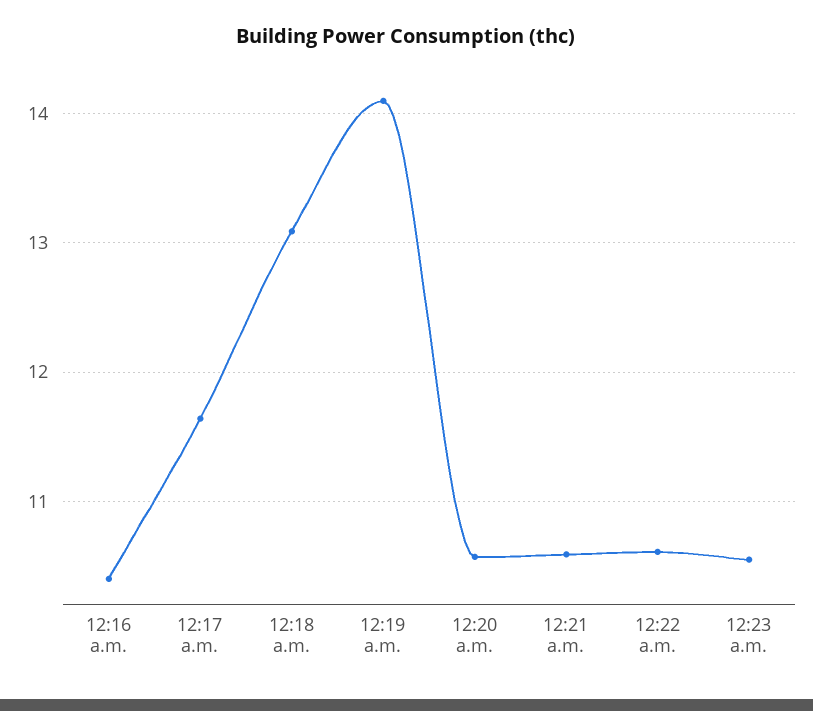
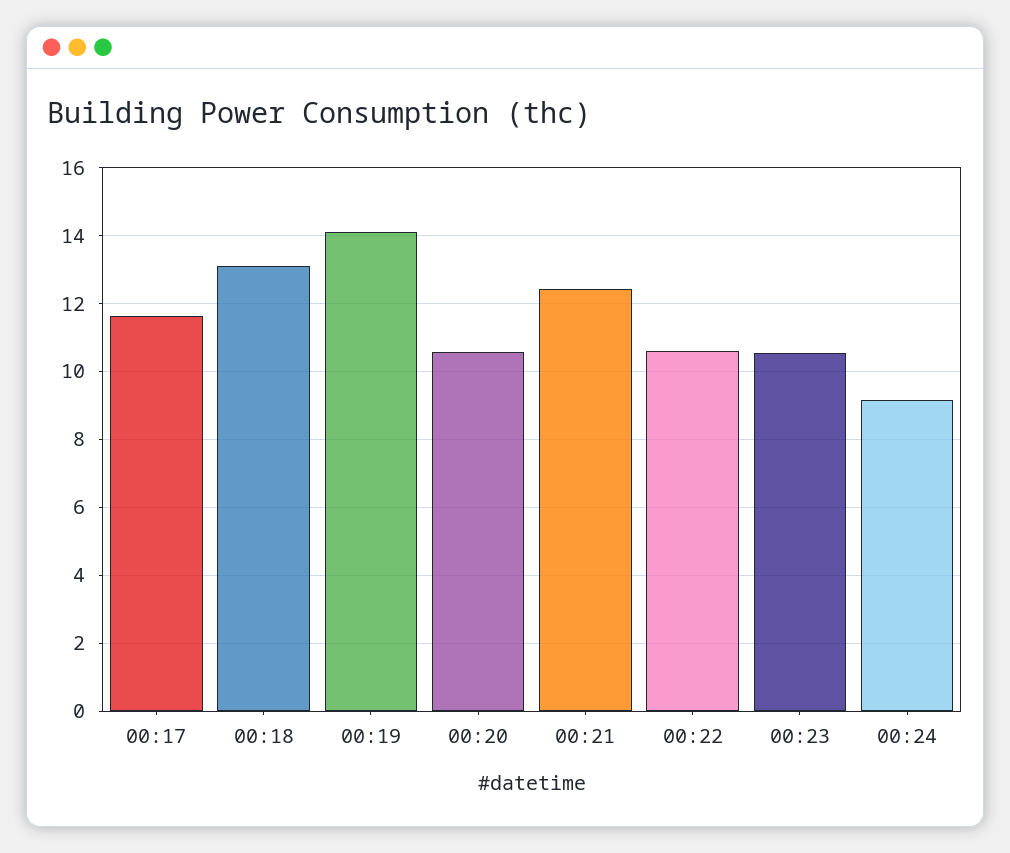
12:16 a.m.: 10.4 -> none
12:21 a.m.: 10.6 -> 12.4
00:24: none -> 9.2

